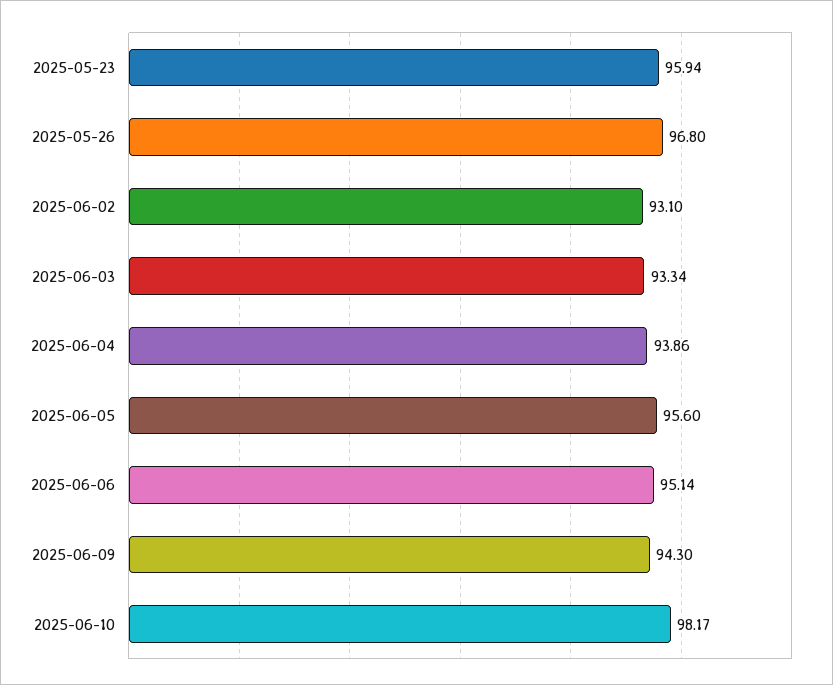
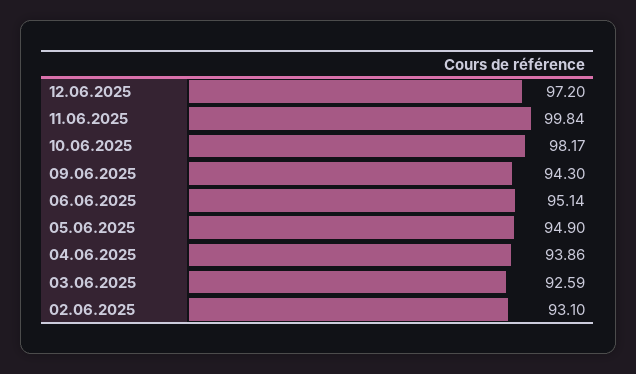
2025-05-23: 95.94 -> none
2025-05-26: 96.8 -> none
2025-06-03: 93.34 -> 92.59
2025-06-05: 95.6 -> 94.9
12.06.2025: none -> 97.2
11.06.2025: none -> 99.84

